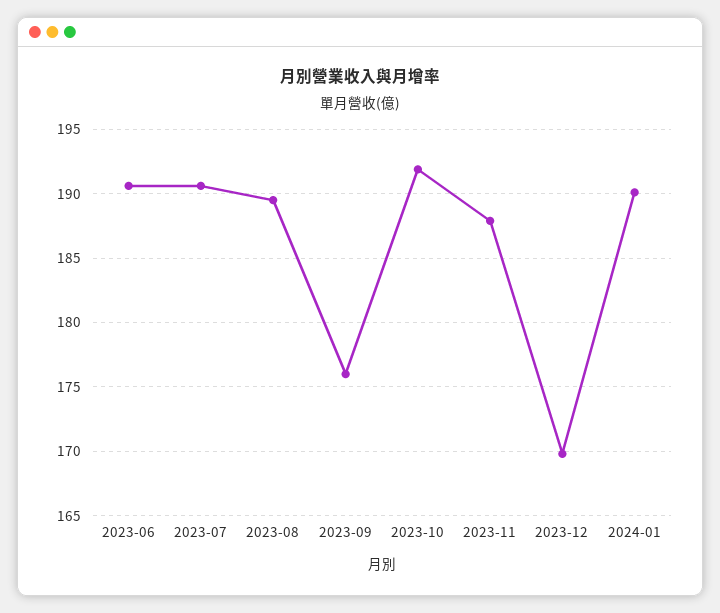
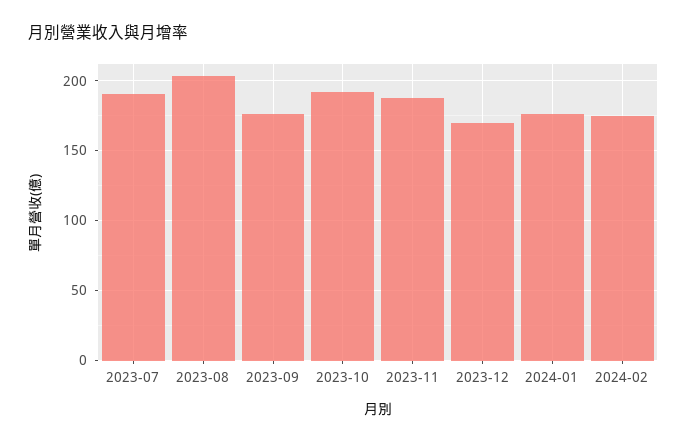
2023-06: 190.5 -> none
2023-08: 189.5 -> 205
2024-01: 190 -> 175
2024-02: none -> 175

